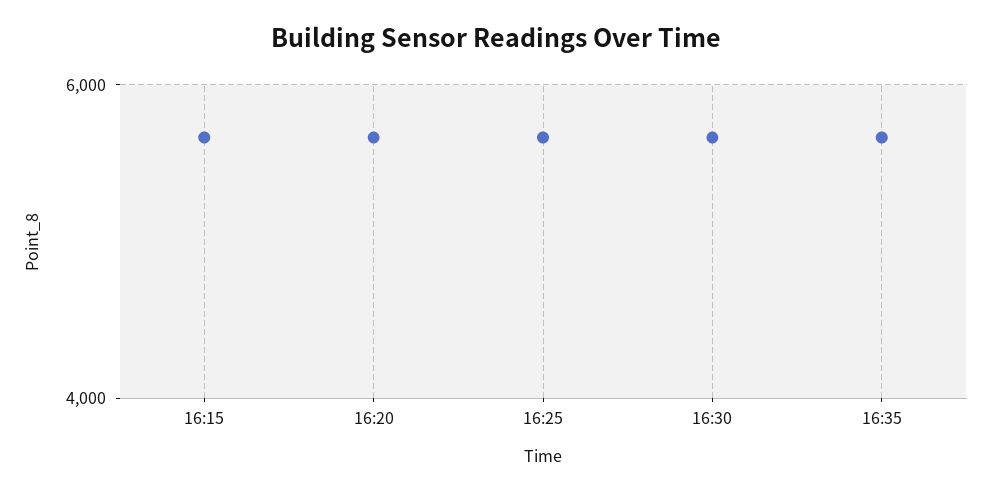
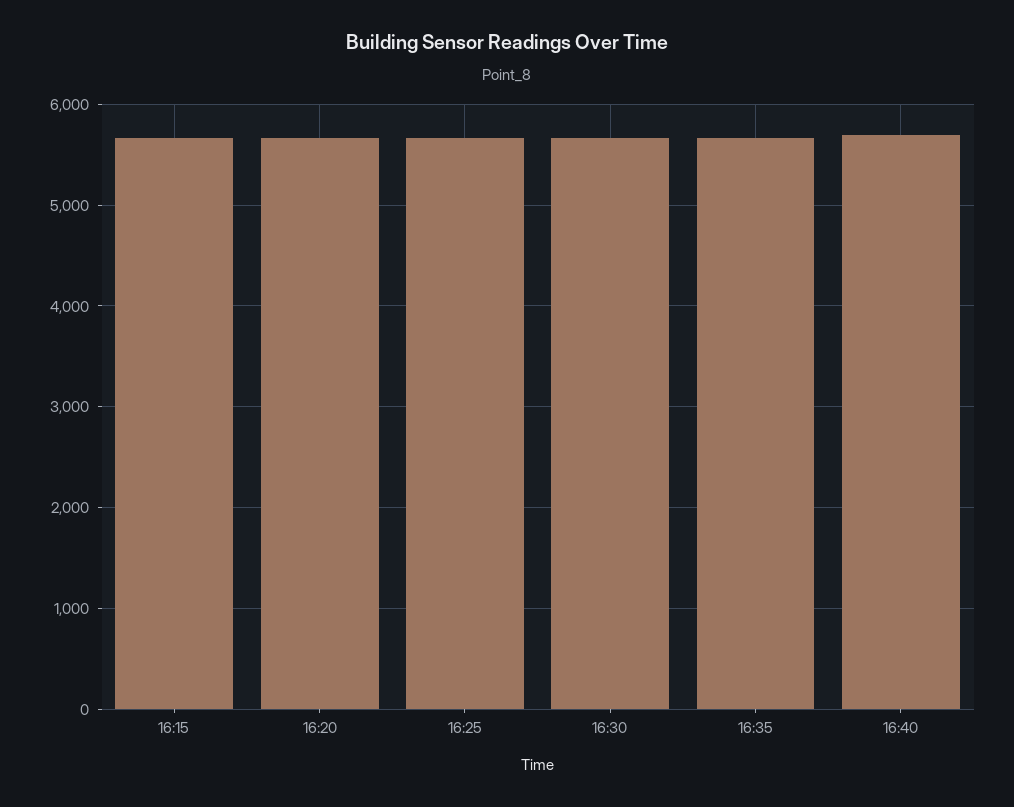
16:40: none -> 5700

